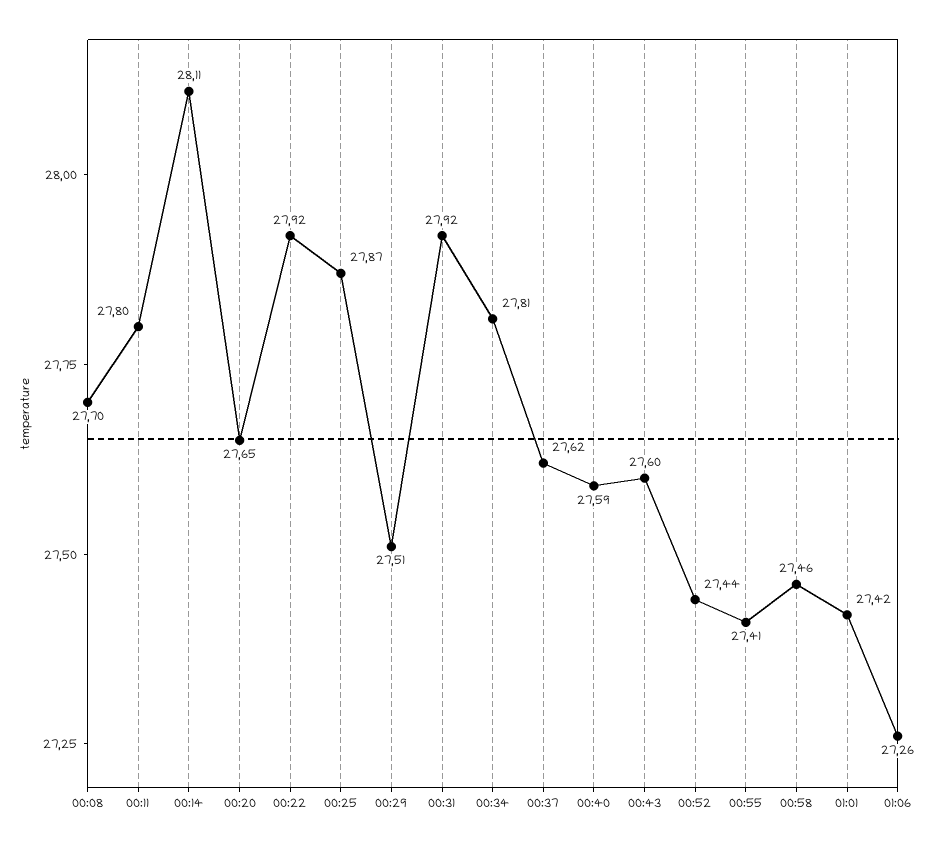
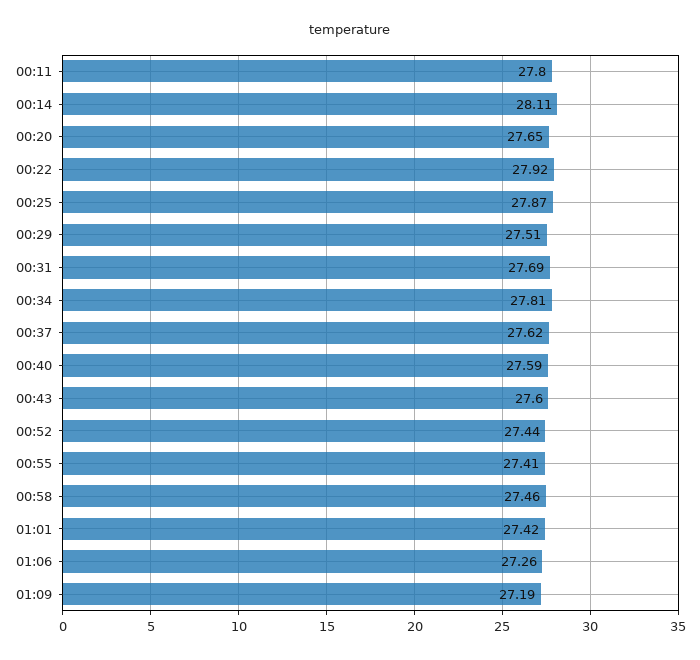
00:08: 27.7 -> none
00:31: 27.92 -> 27.69
01:09: none -> 27.19

